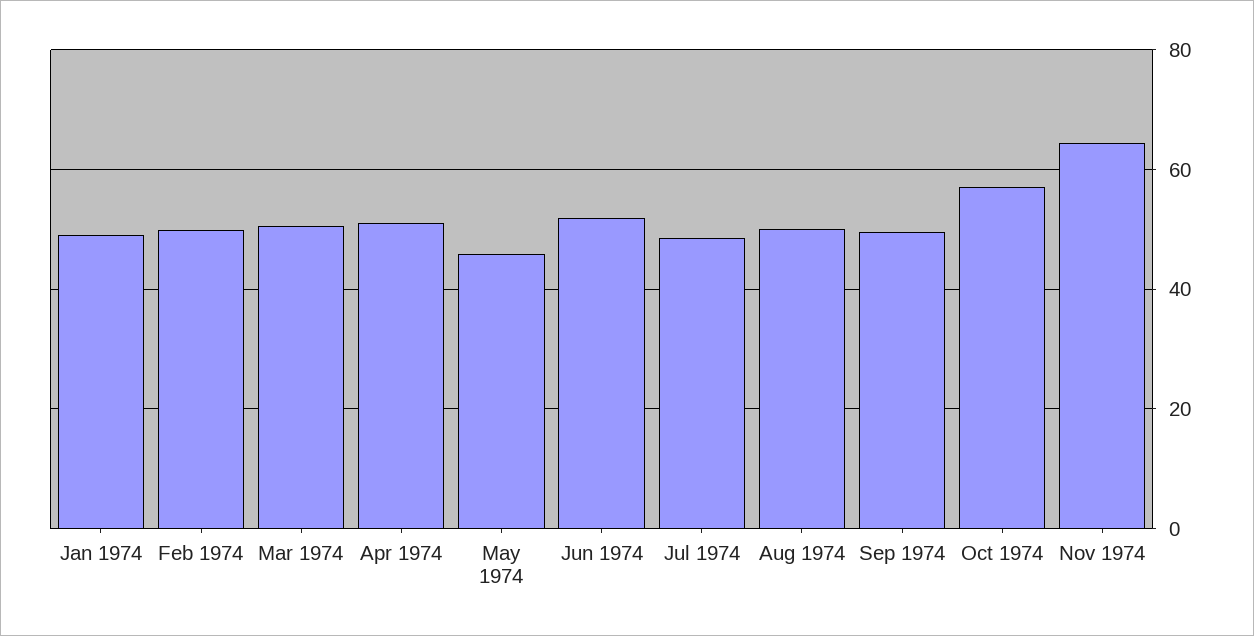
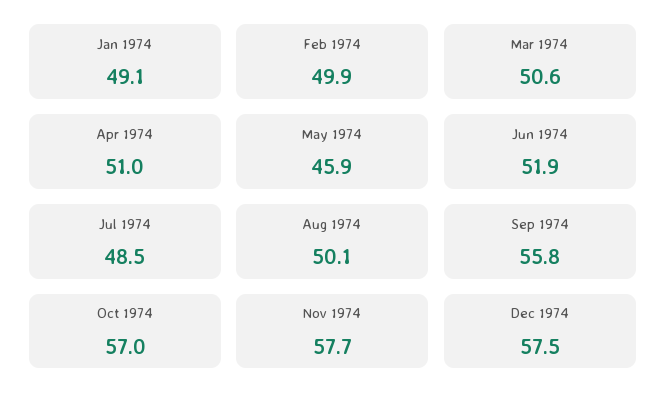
Sep 1974: 50 -> 55.8
Nov 1974: 64 -> 57.7
Dec 1974: none -> 57.5

